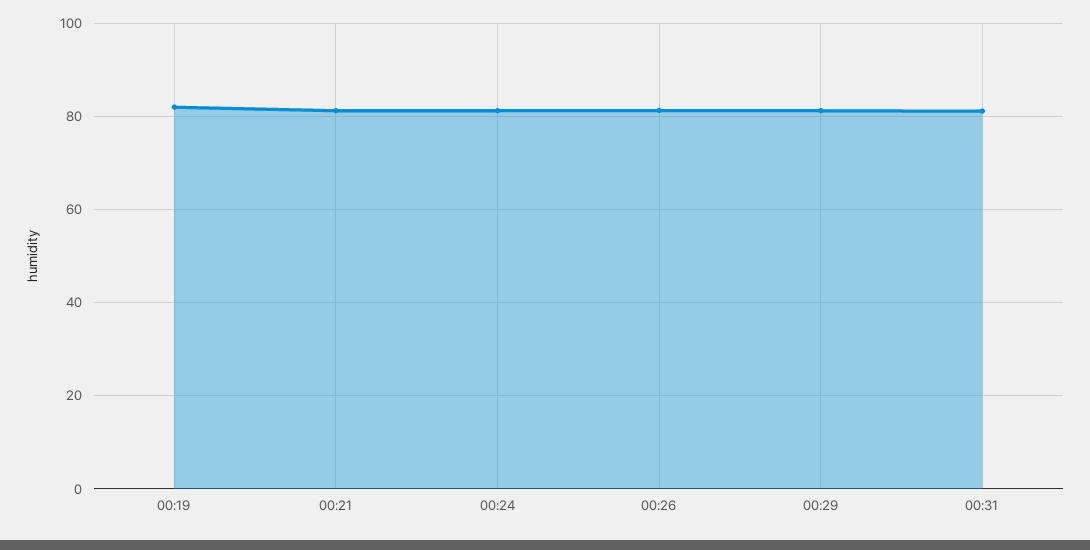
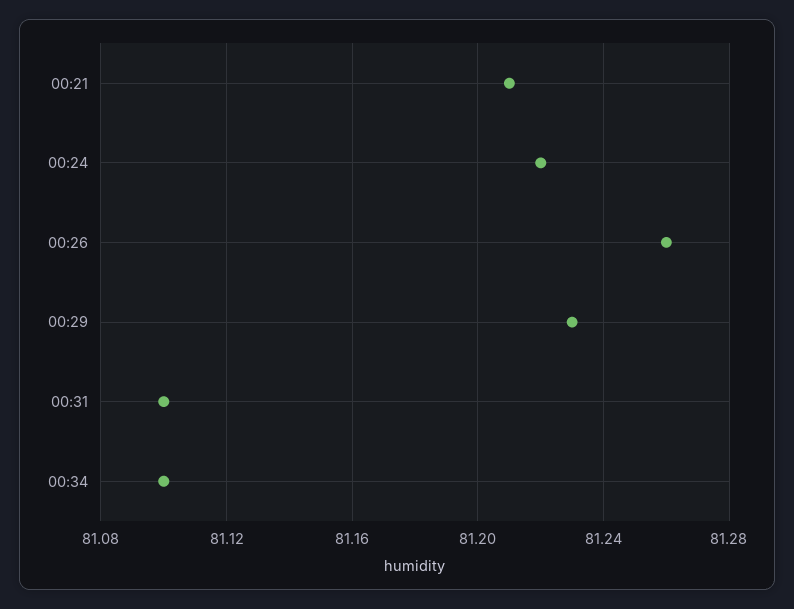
00:19: 82 -> none
00:34: none -> 81.1

